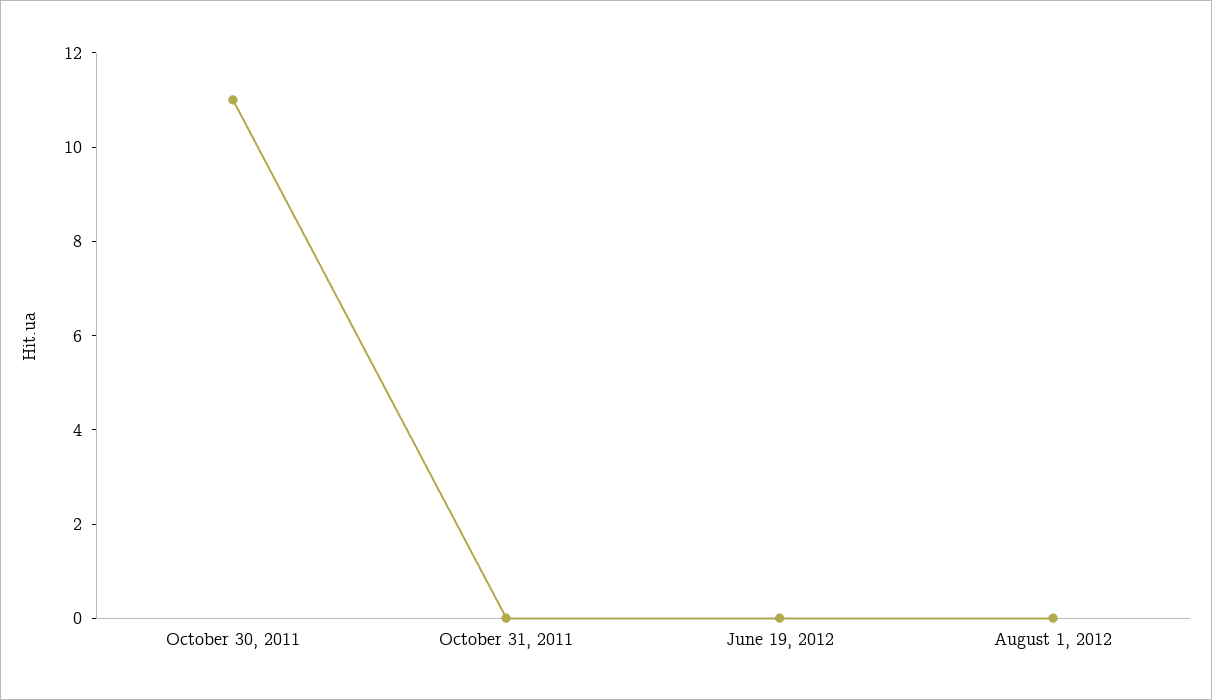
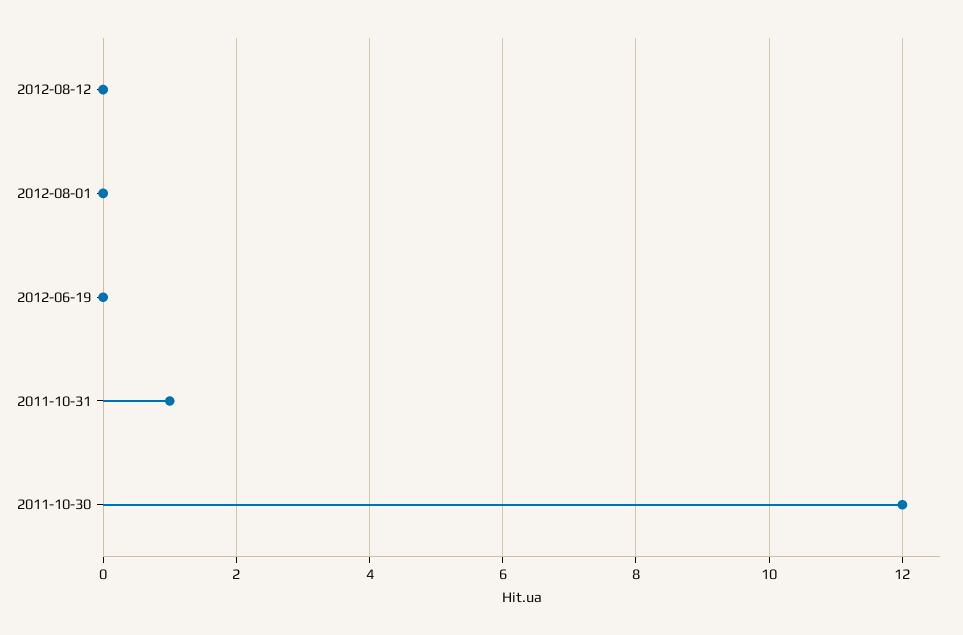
October 30, 2011: 11 -> 12
October 31, 2011: 0 -> 1
2012-08-12: none -> 0

